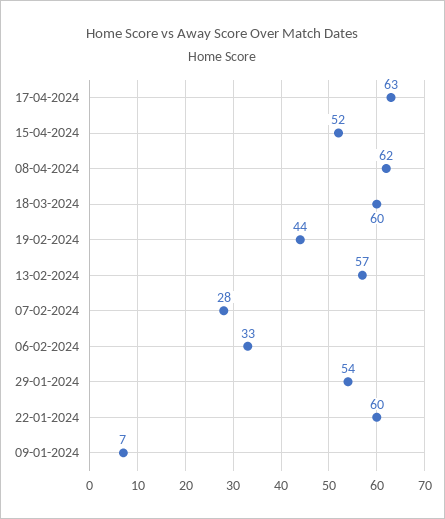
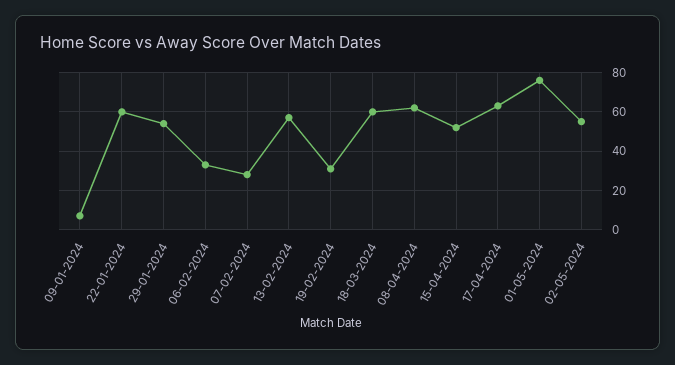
19-02-2024: 44 -> 30
01-05-2024: none -> 75
02-05-2024: none -> 55

